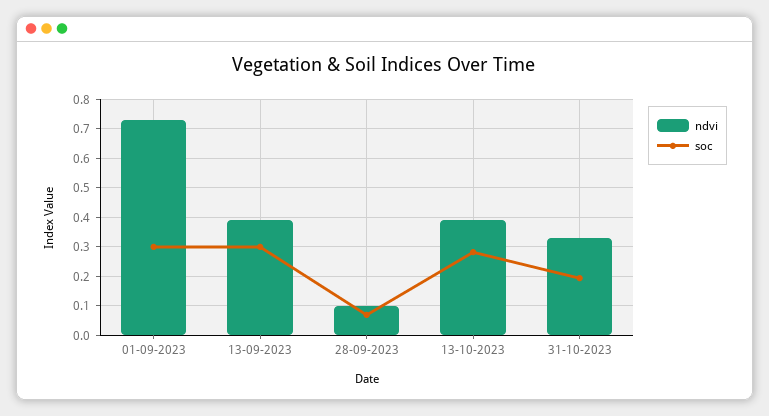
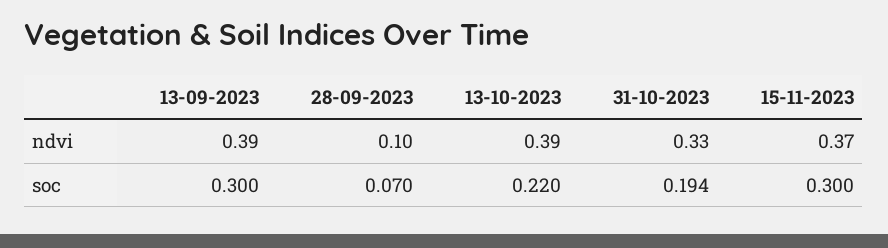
ndvi, 01-09-2023: 0.725 -> none
soc, 01-09-2023: 0.3 -> none
soc, 13-10-2023: 0.275 -> 0.22
ndvi, 15-11-2023: none -> 0.37
soc, 15-11-2023: none -> 0.3

